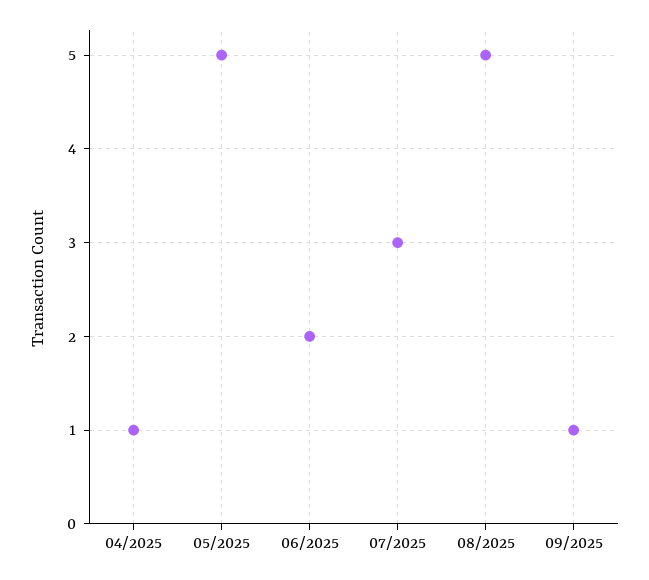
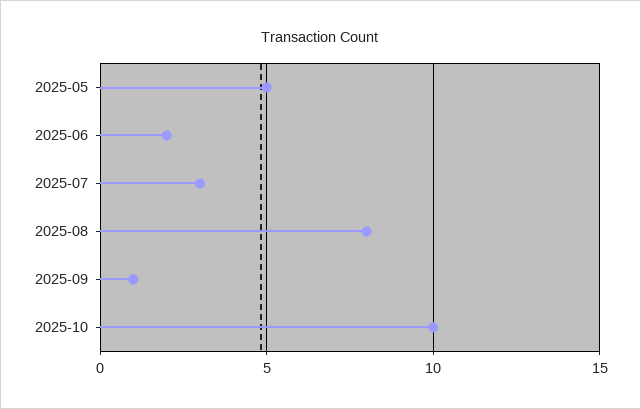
04/2025: 1 -> none
08/2025: 5 -> 8
2025-10: none -> 10

